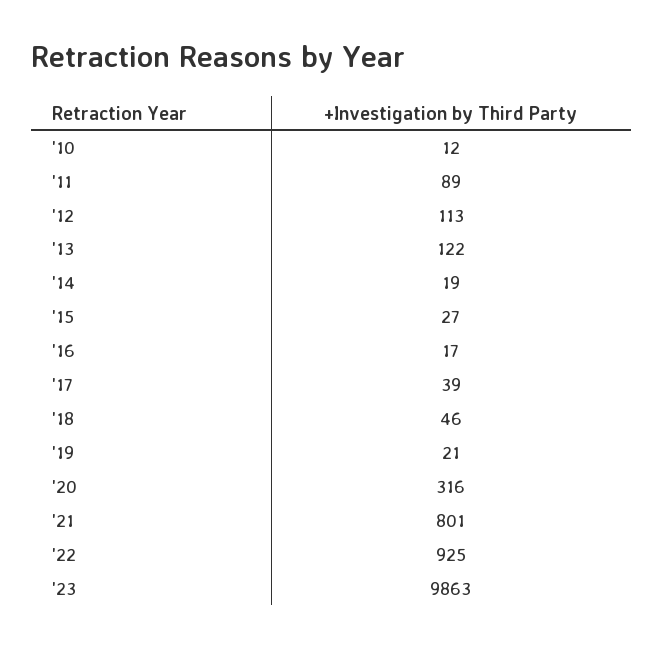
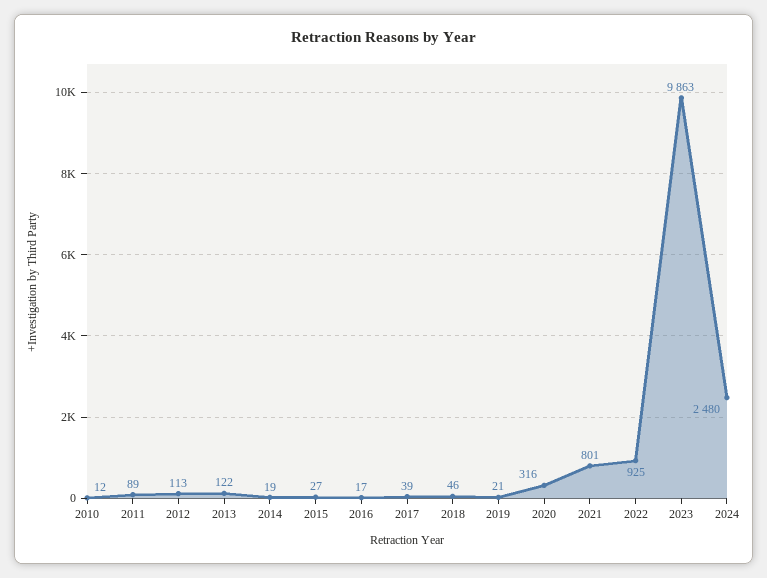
2024: none -> 2480

